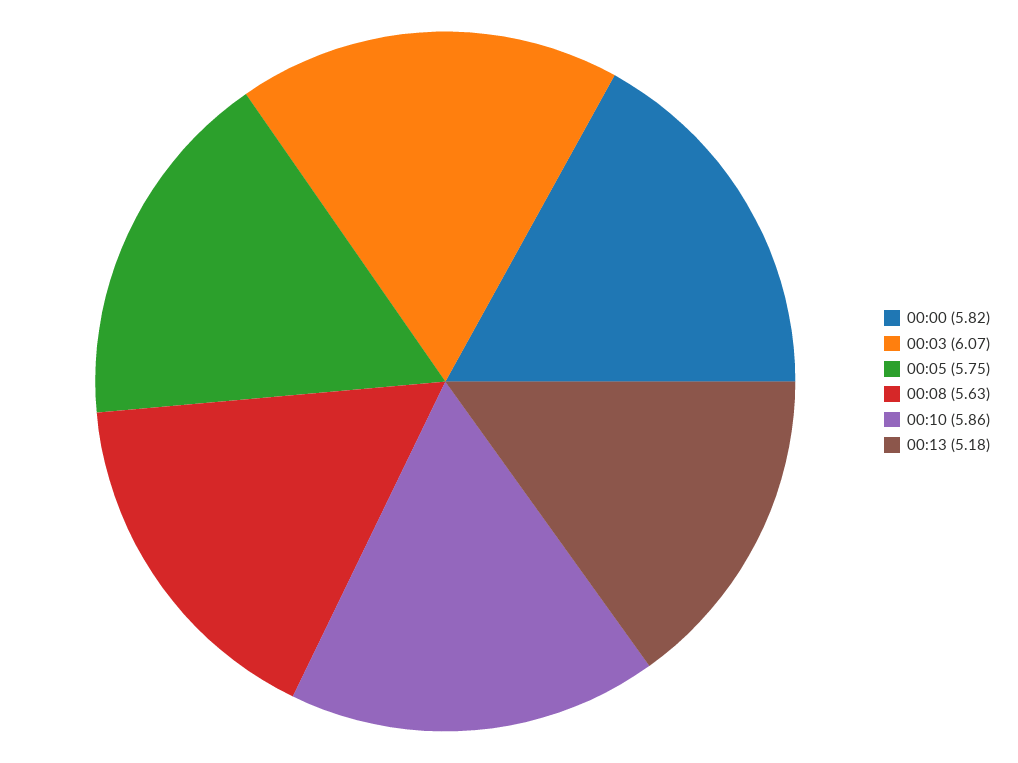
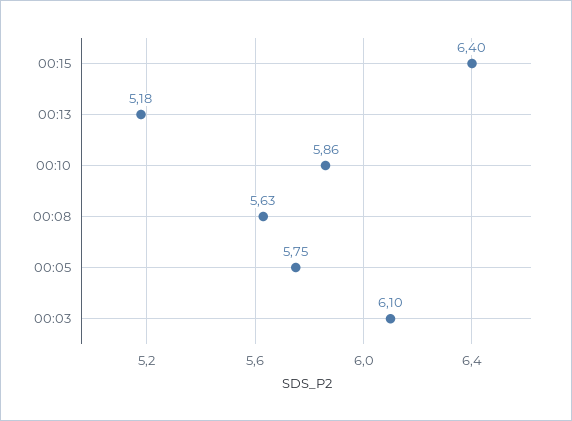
00:00: 5.82 -> none
00:03: 6.07 -> 6.1
00:15: none -> 6.4

